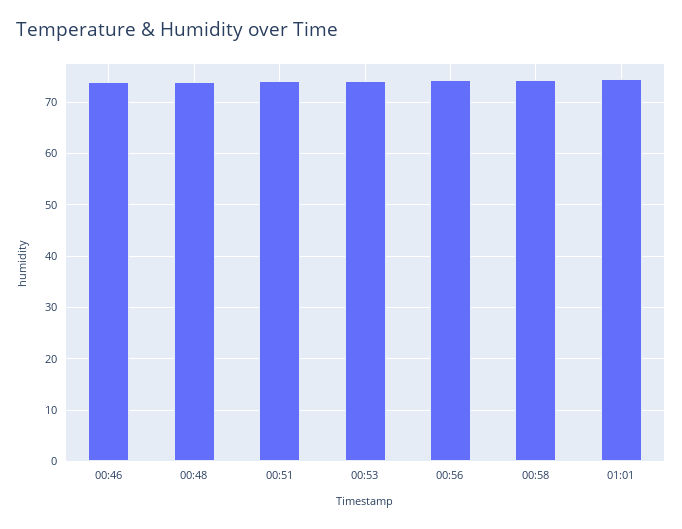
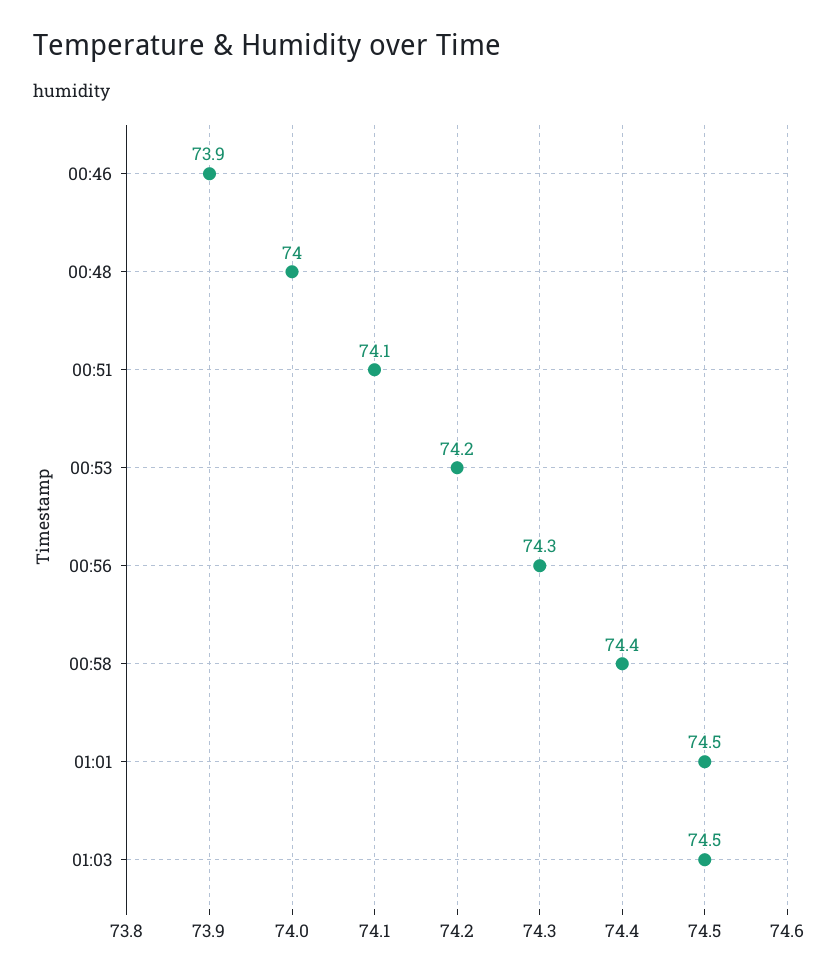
01:03: none -> 74.5

